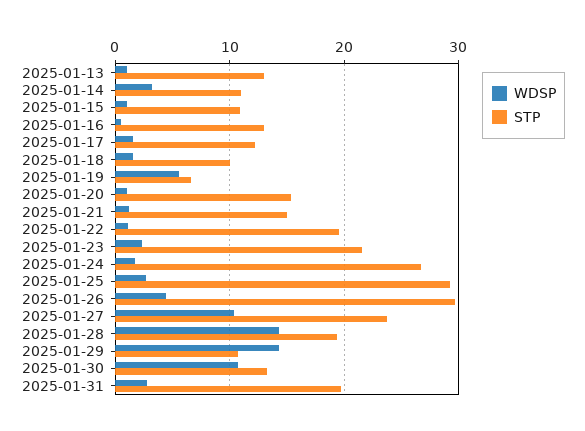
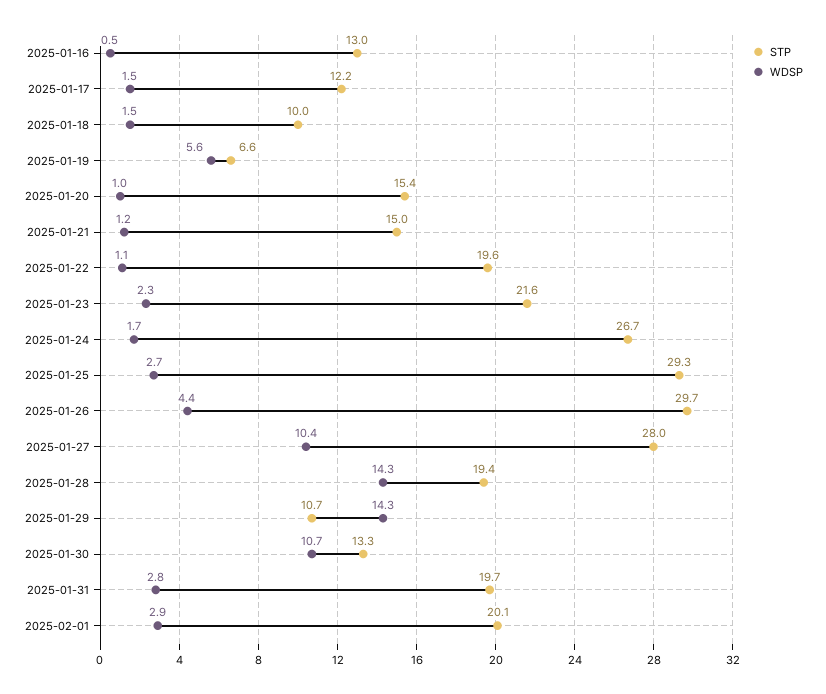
WDSP, 2025-01-13: 1 -> none
STP, 2025-01-13: 13 -> none
WDSP, 2025-01-14: 3 -> none
STP, 2025-01-14: 11 -> none
WDSP, 2025-01-15: 1 -> none
STP, 2025-01-15: 11 -> none
STP, 2025-01-27: 24 -> 28
STP, 2025-02-01: none -> 20.1
WDSP, 2025-02-01: none -> 2.9

